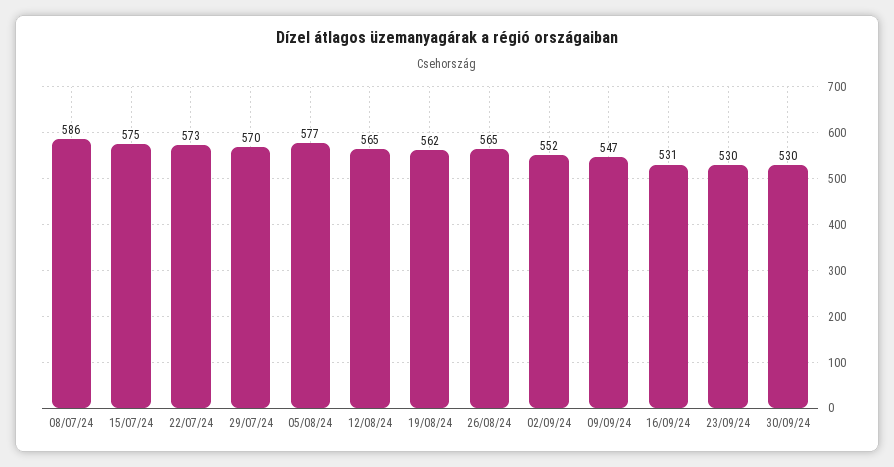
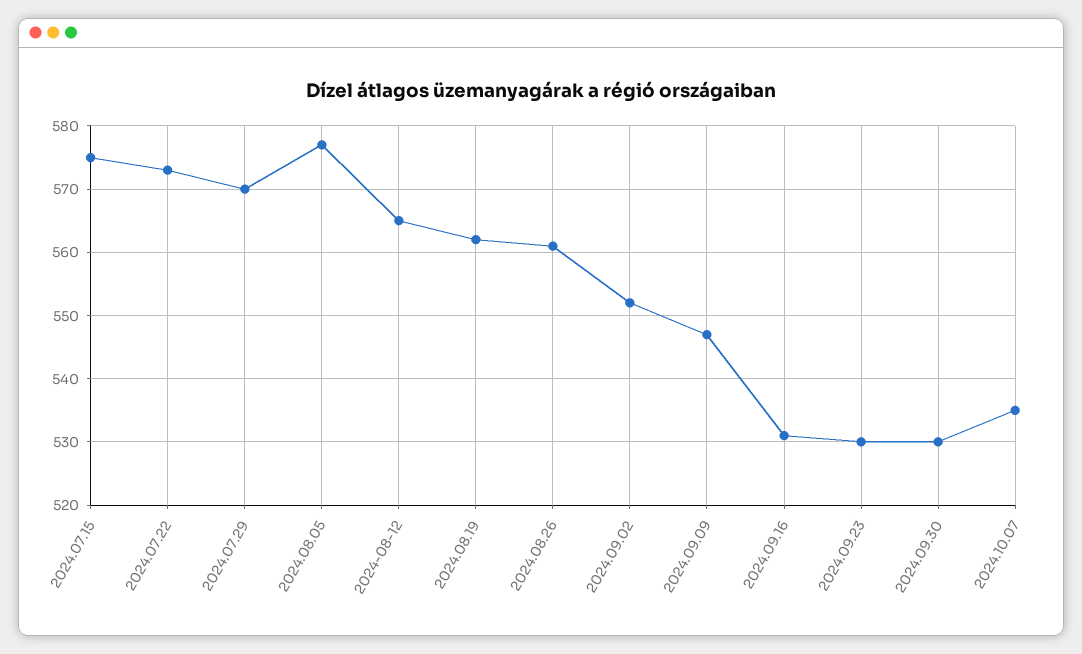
08/07/24: 586 -> none
26/08/24: 565 -> 561
2024.10.07: none -> 535

